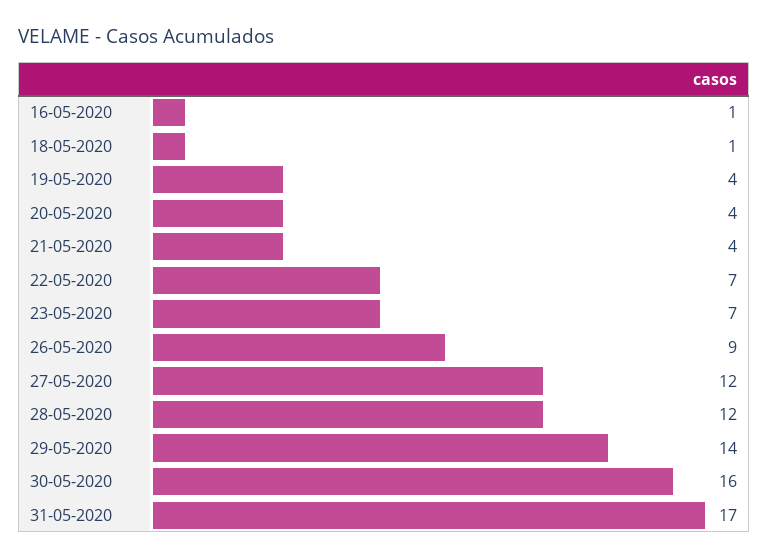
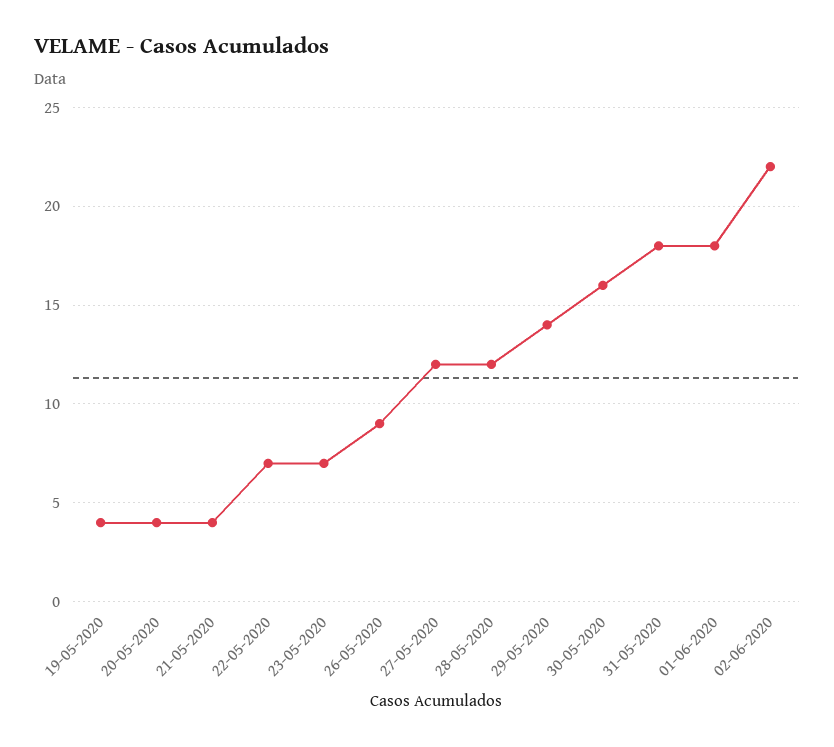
16-05-2020: 1 -> none
18-05-2020: 1 -> none
31-05-2020: 17 -> 18
01-06-2020: none -> 18
02-06-2020: none -> 22

